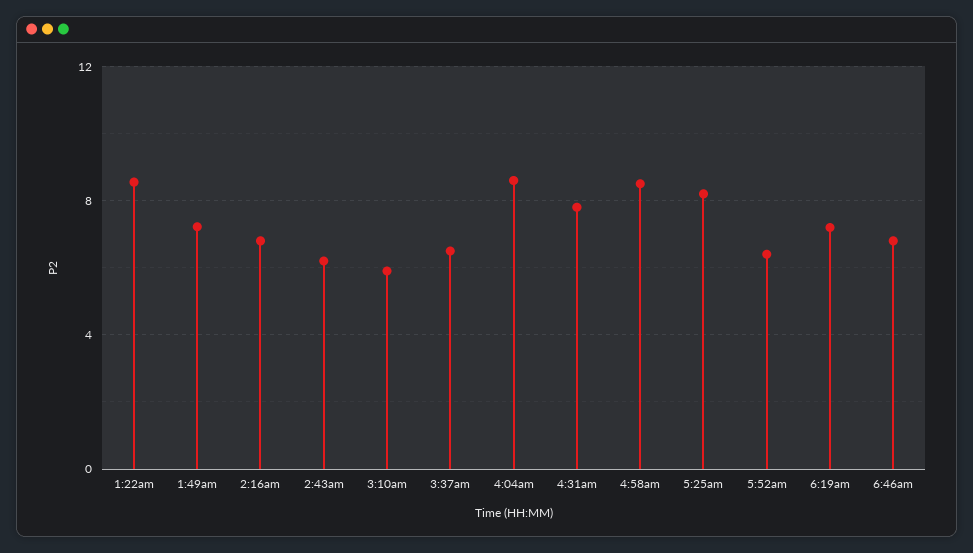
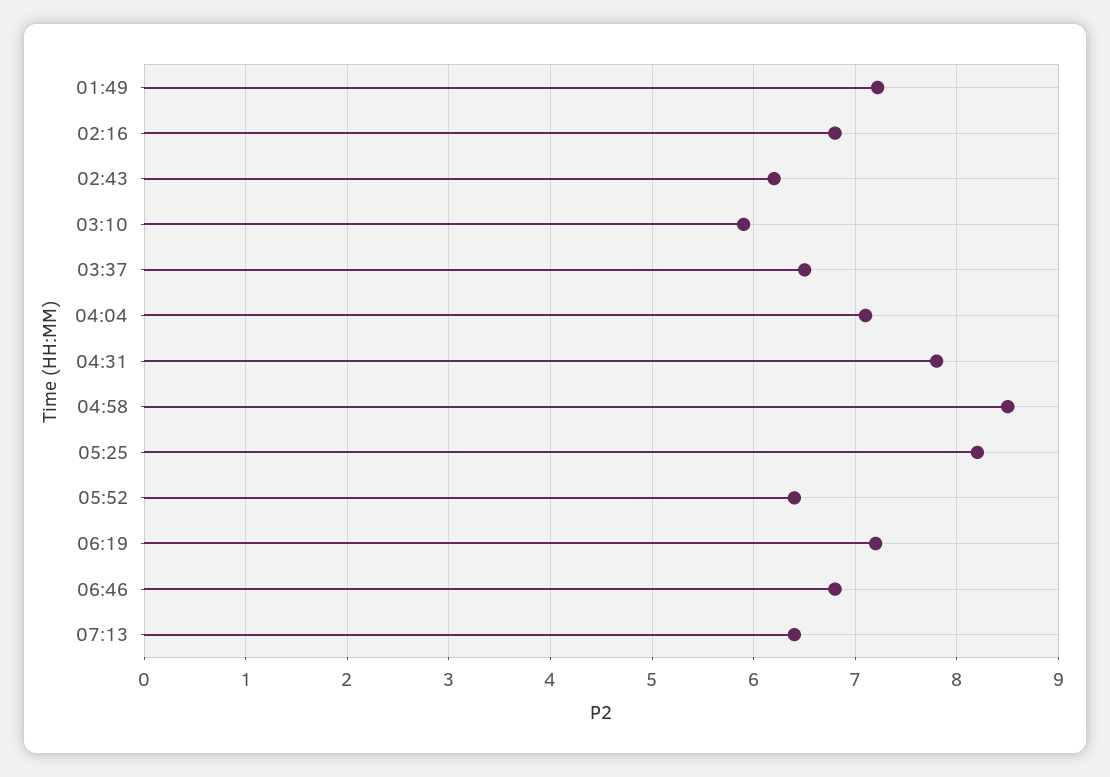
1:22am: 8.5 -> none
4:04am: 8.5 -> 7.1
07:13: none -> 6.4

